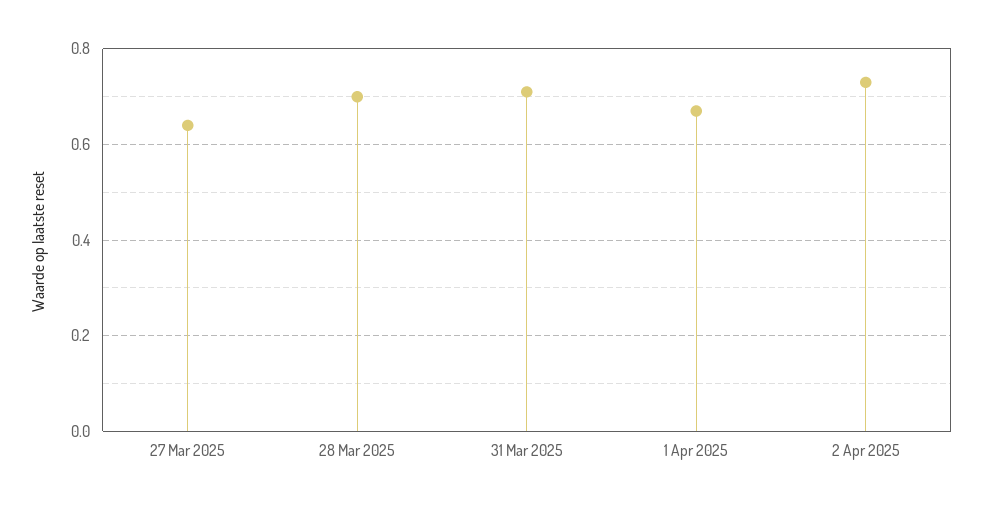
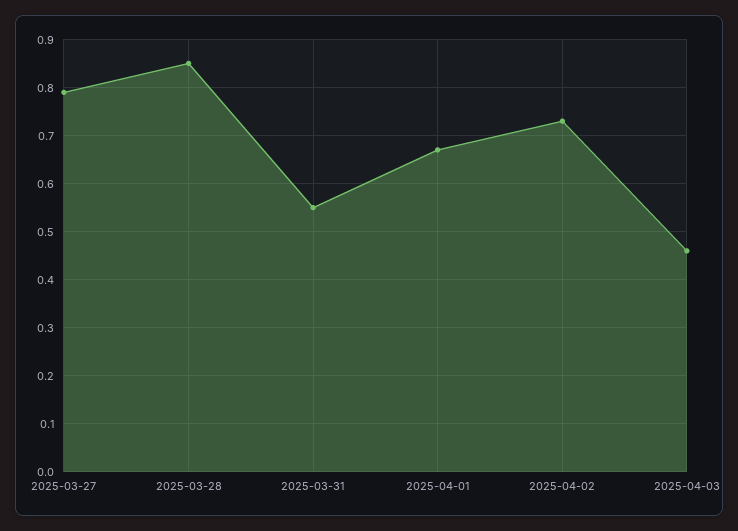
27 Mar 2025: 0.65 -> 0.8
28 Mar 2025: 0.7 -> 0.85
31 Mar 2025: 0.7 -> 0.55
2025-04-03: none -> 0.45

